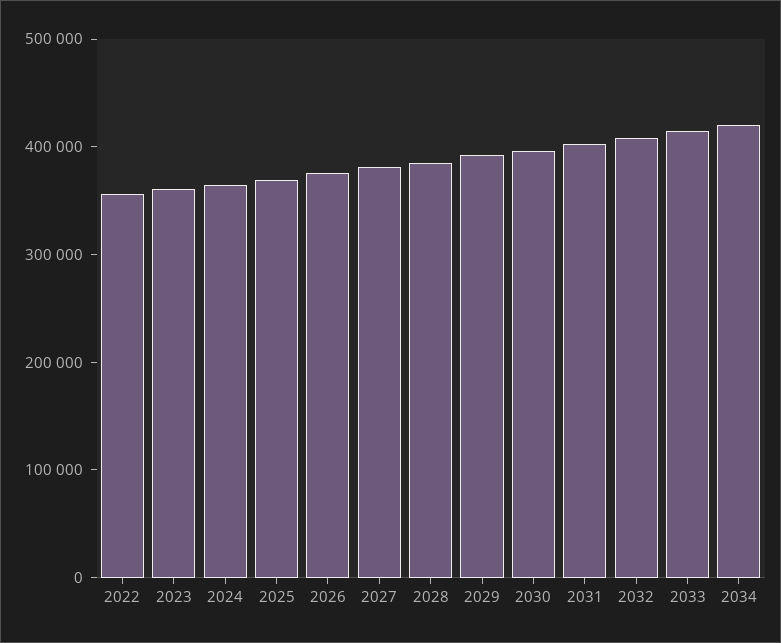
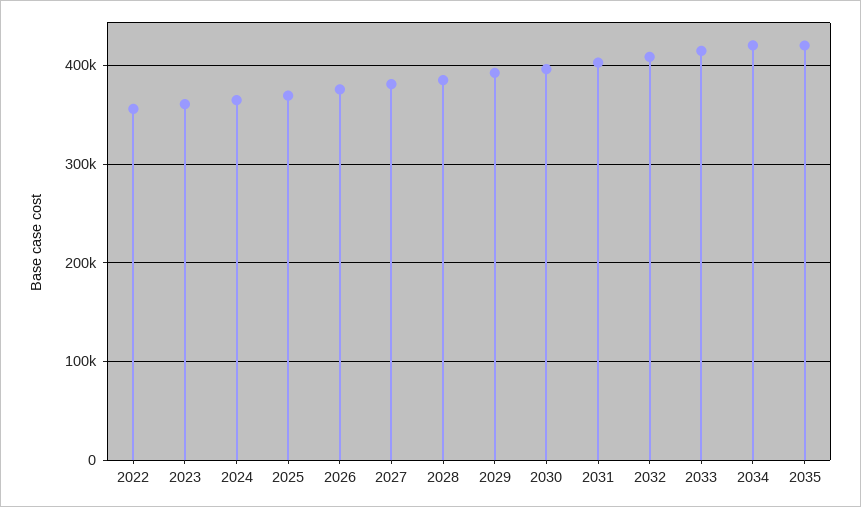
2035: none -> 420000

